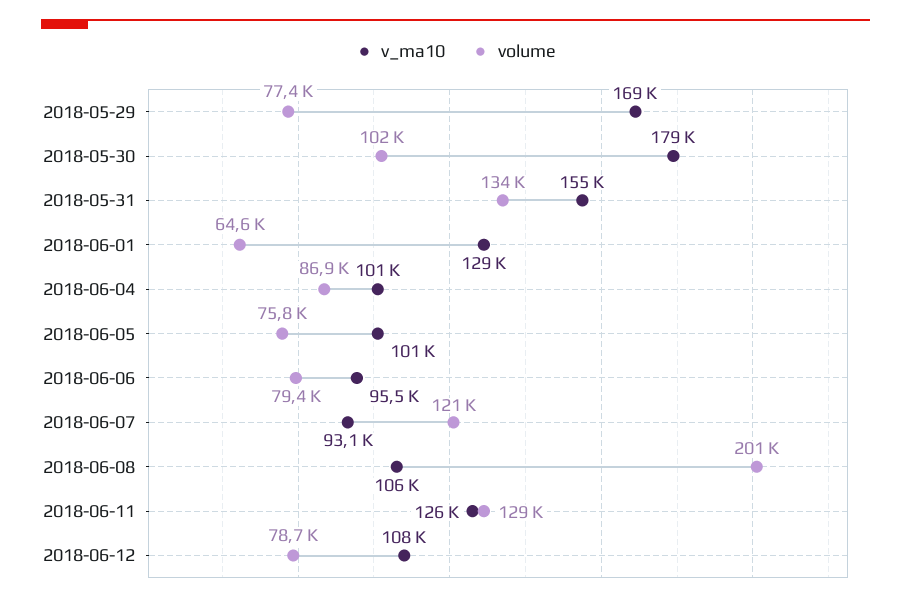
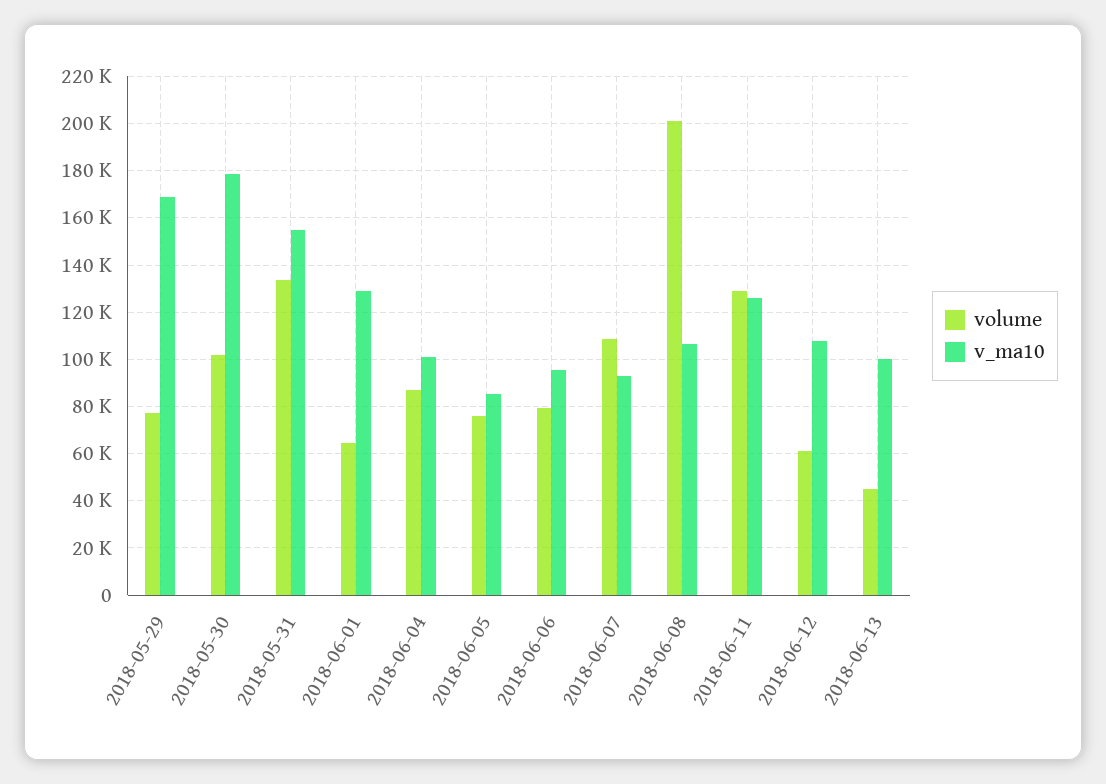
v_ma10, 2018-06-05: 101000 -> 85000
volume, 2018-06-07: 121000 -> 110000
volume, 2018-06-12: 78700 -> 60000
volume, 2018-06-13: none -> 45000
v_ma10, 2018-06-13: none -> 100000

